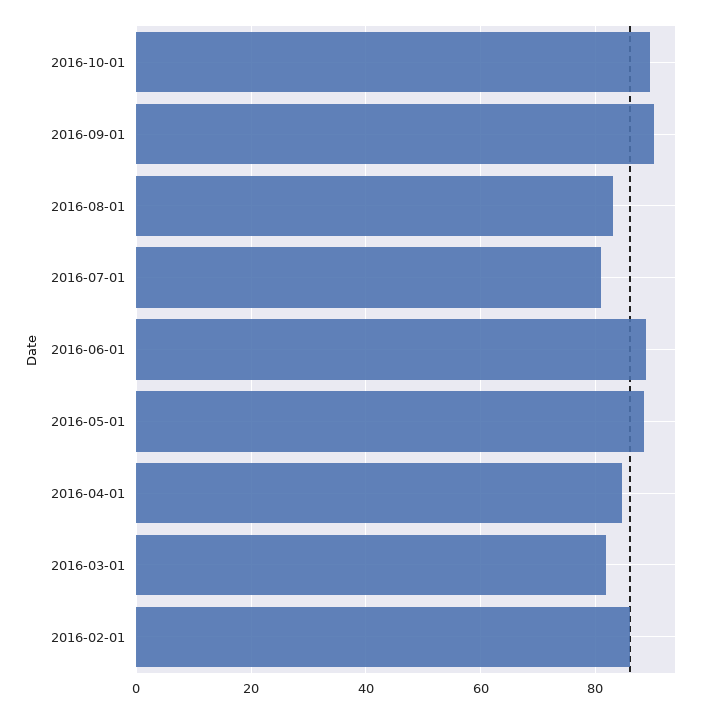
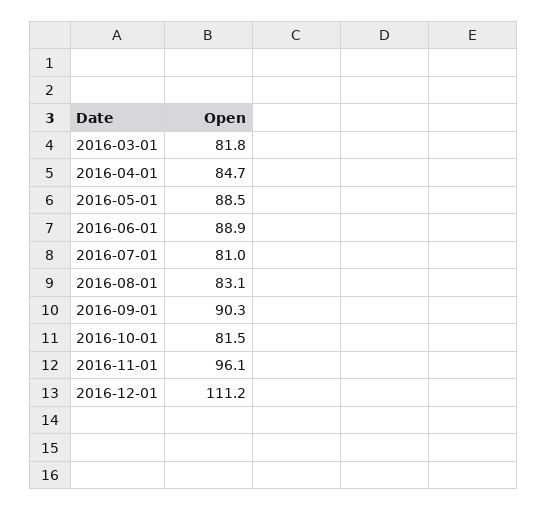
2016-10-01: 90 -> 81.5
2016-02-01: 86 -> none
2016-11-01: none -> 96.1
2016-12-01: none -> 111.2

